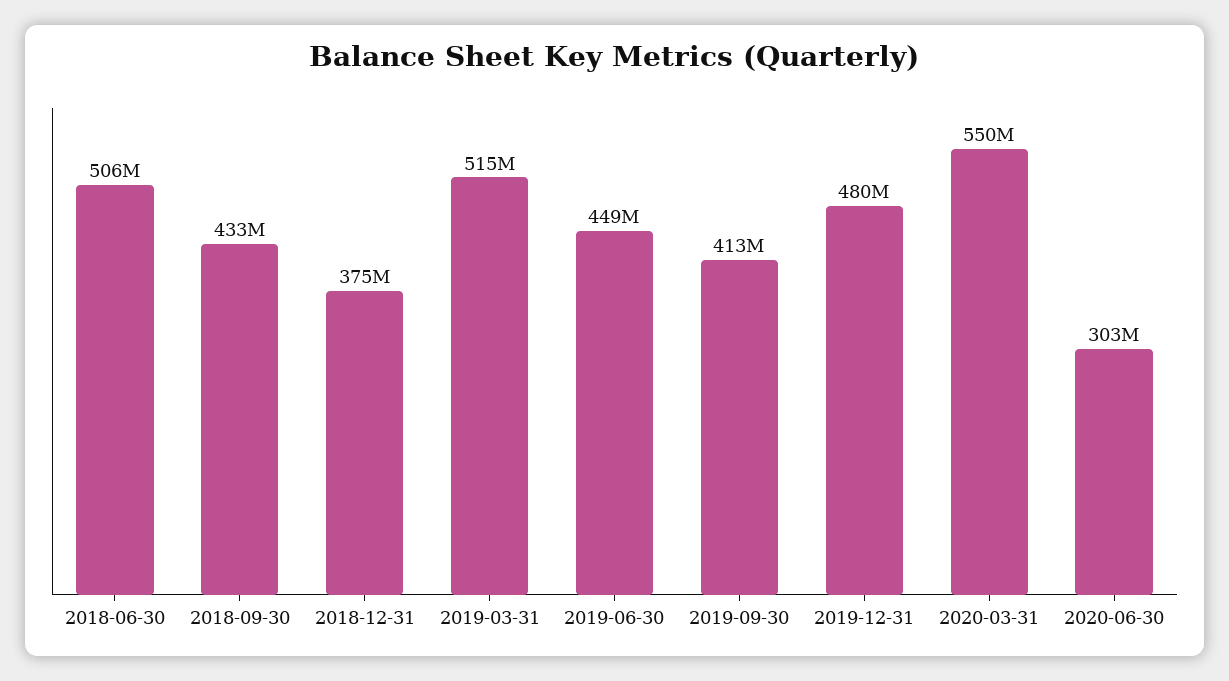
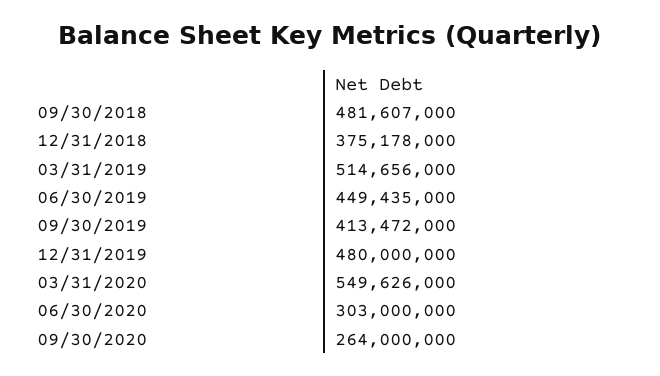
2018-06-30: 506000000 -> none
2018-09-30: 433000000 -> 481607000
09/30/2020: none -> 264000000

